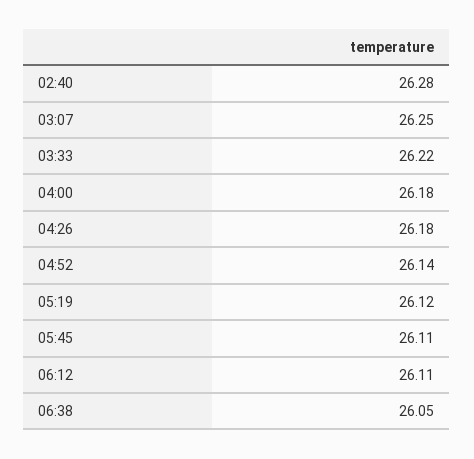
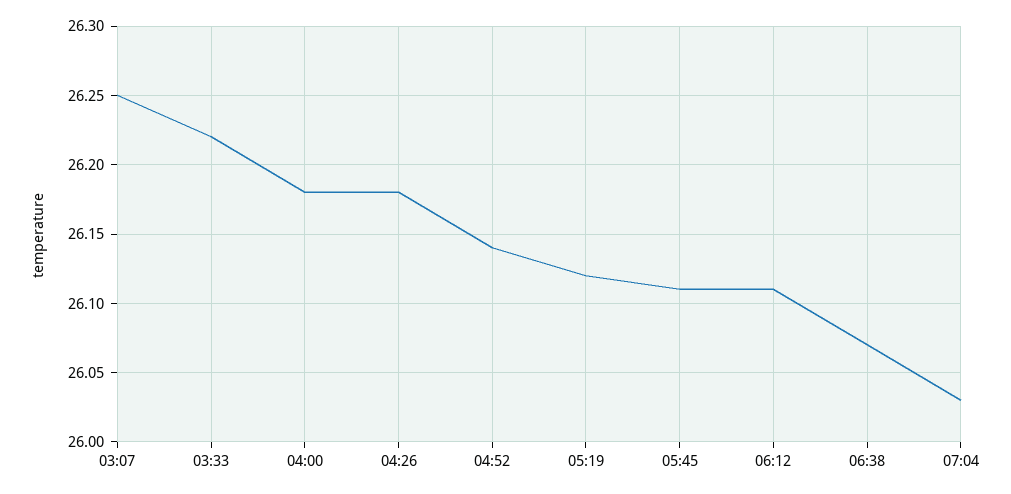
02:40: 26.28 -> none
06:38: 26.05 -> 26.07
07:04: none -> 26.03

